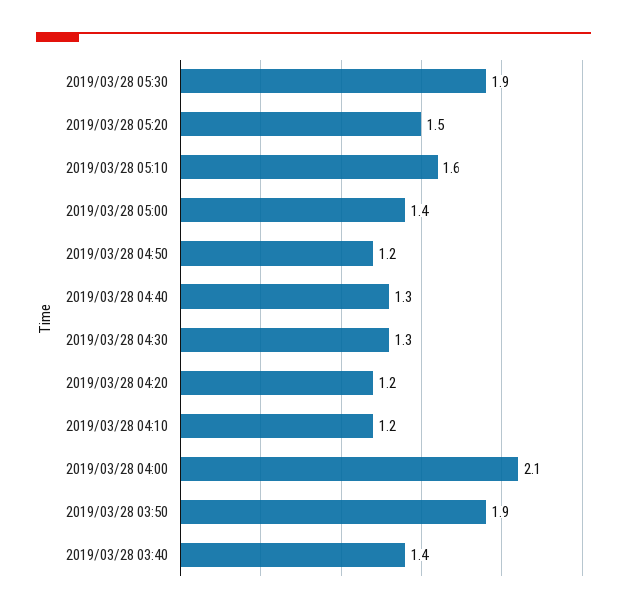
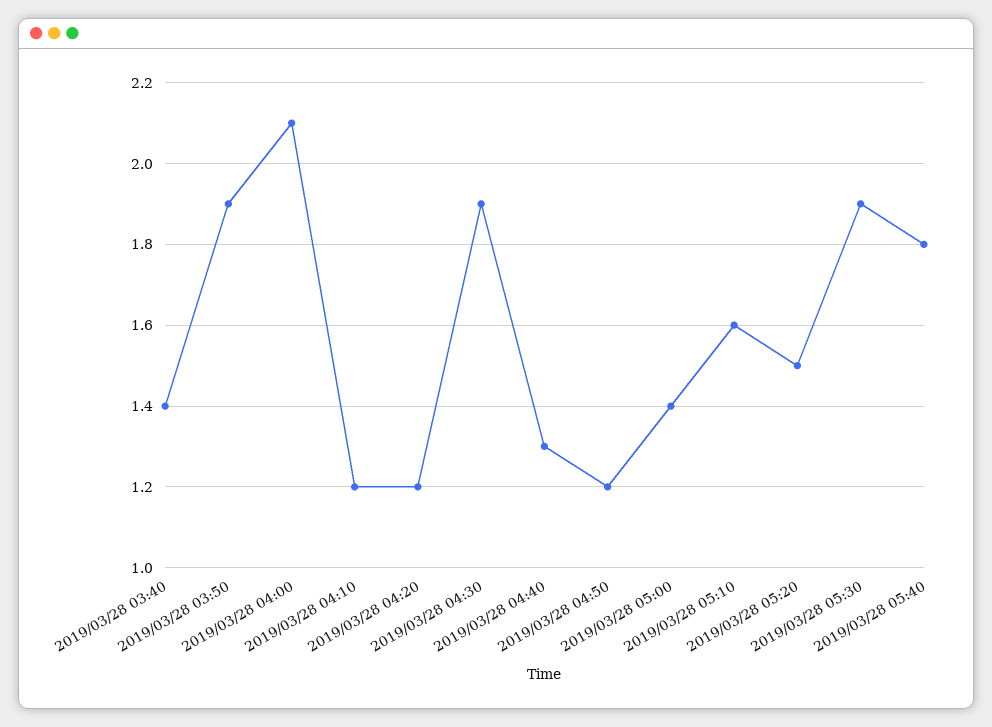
2019/03/28 04:30: 1.3 -> 1.9
2019/03/28 05:40: none -> 1.8

